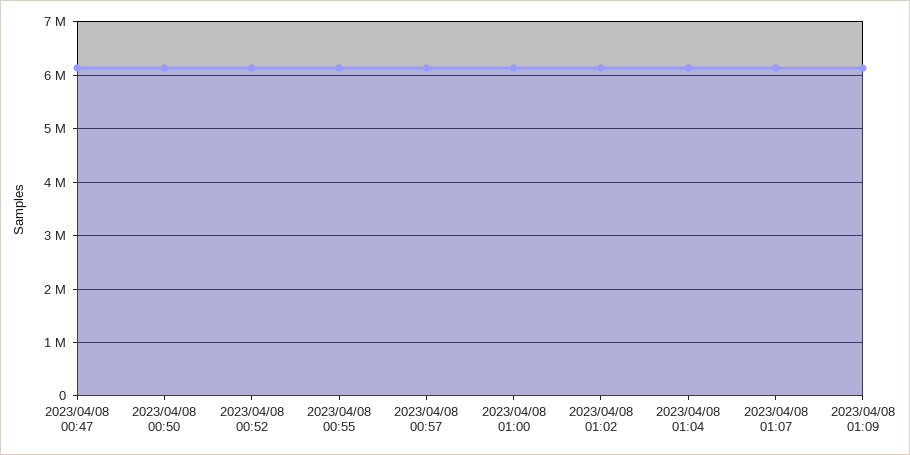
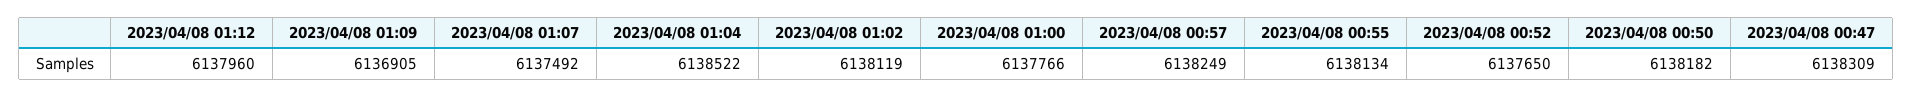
2023/04/08 01:12: none -> 6137960

